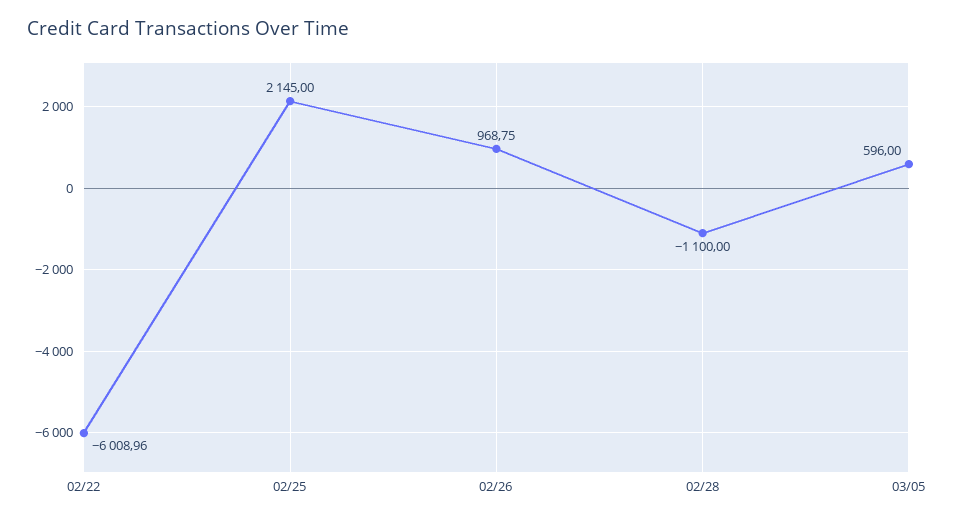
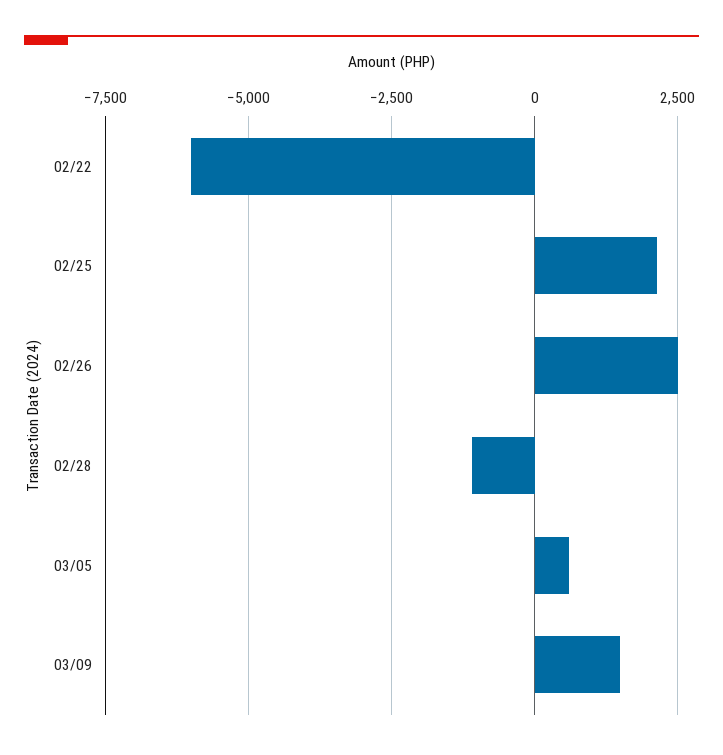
02/26: 968.75 -> 2500
03/09: none -> 1500

